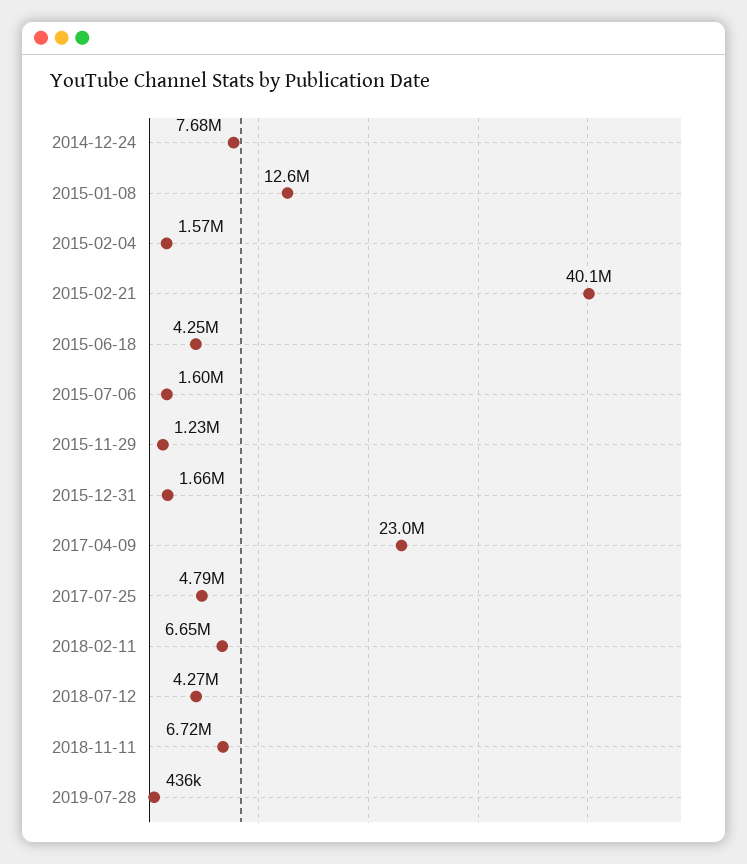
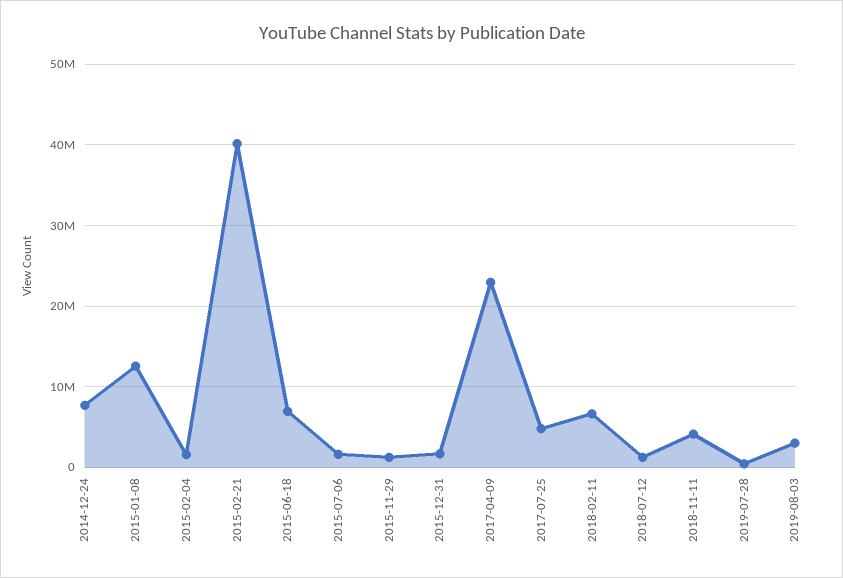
2015-06-18: 4250000 -> 7000000
2018-07-12: 4270000 -> 1000000
2018-11-11: 6720000 -> 4000000
2019-08-03: none -> 3000000

